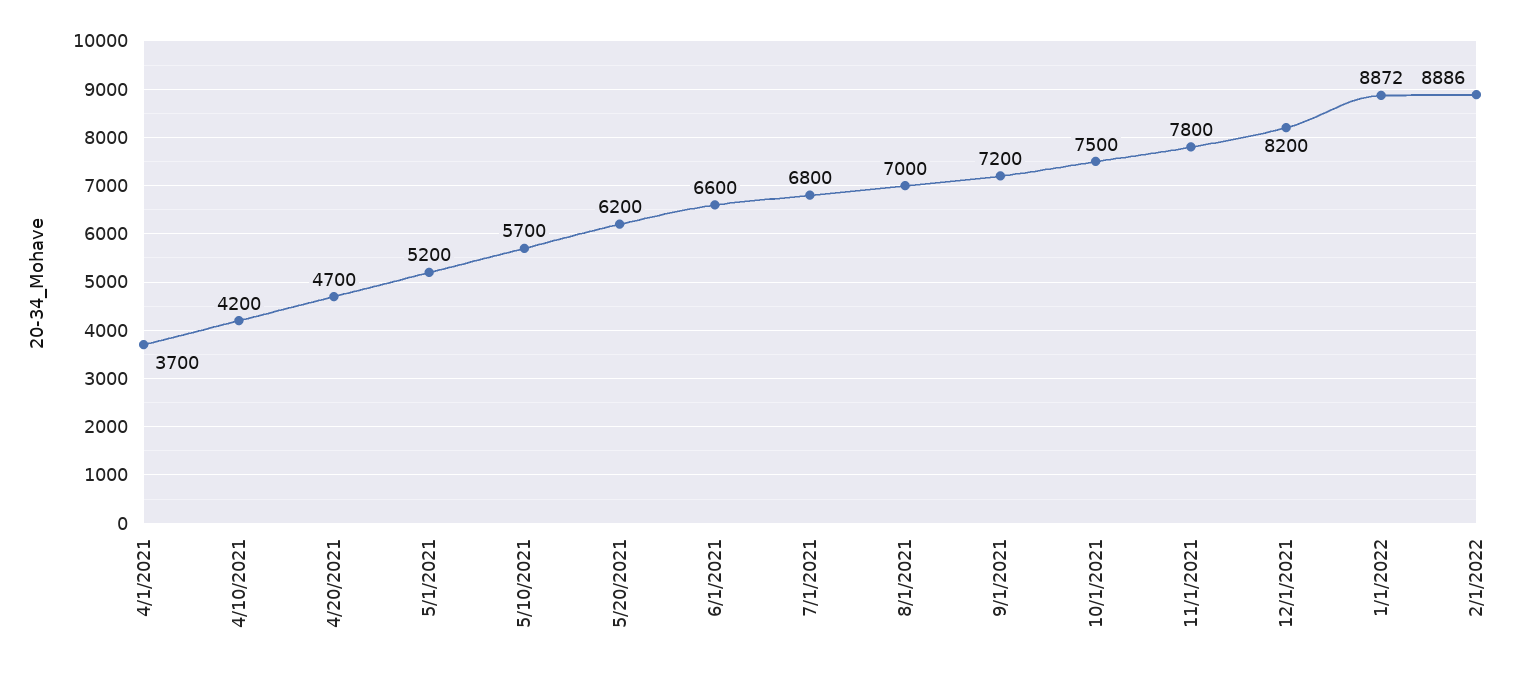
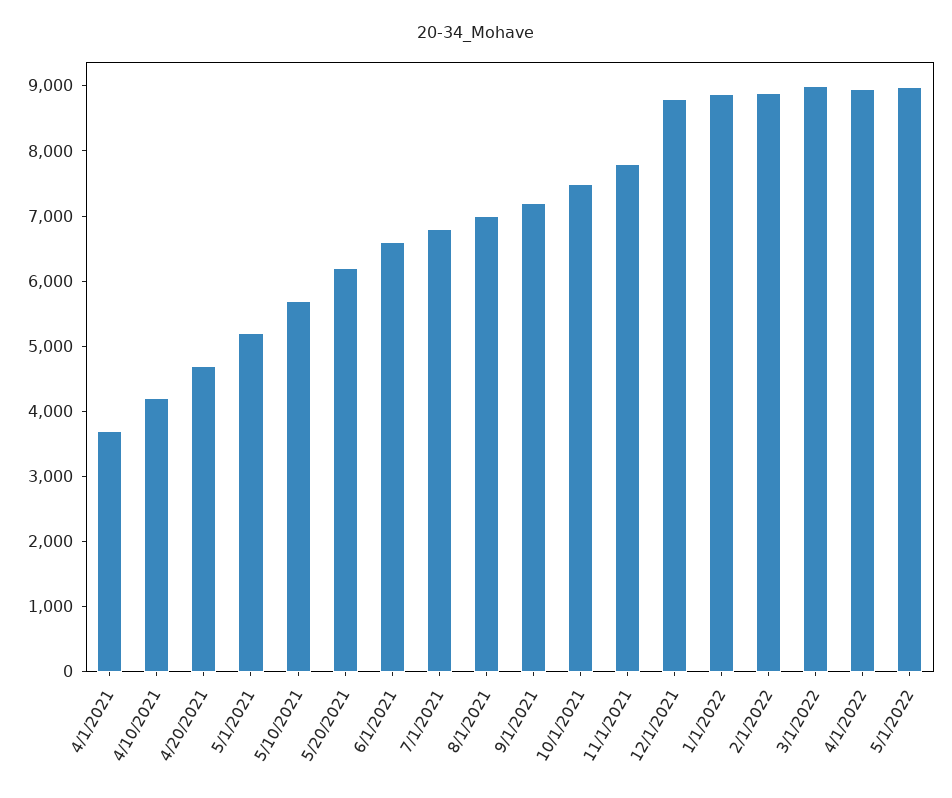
12/1/2021: 8200 -> 8800
3/1/2022: none -> 9000
4/1/2022: none -> 9000
5/1/2022: none -> 9000

